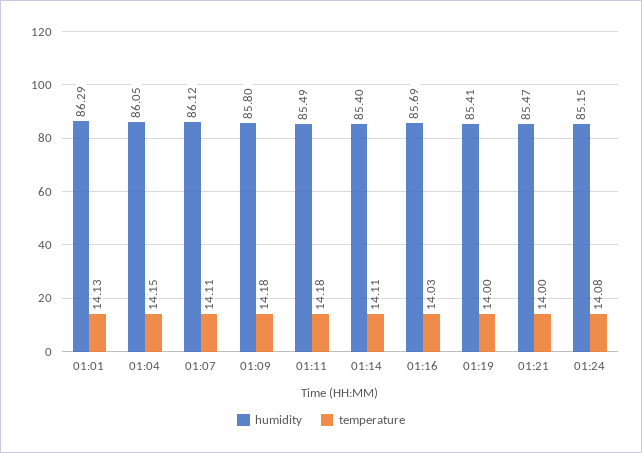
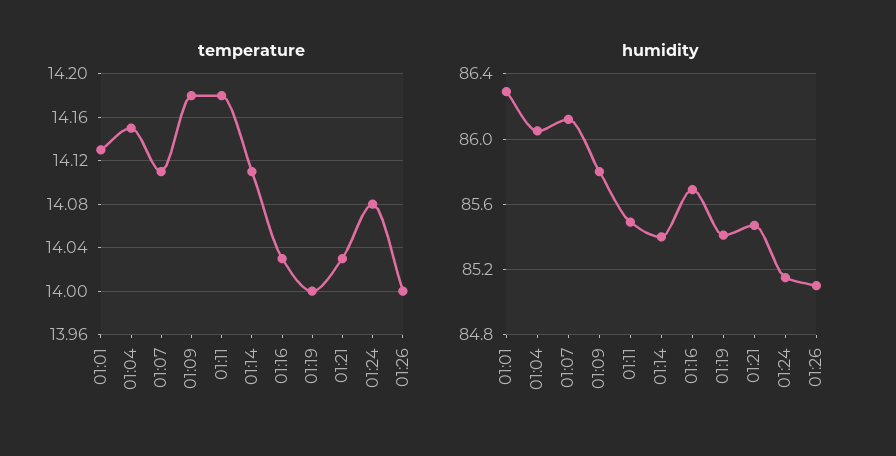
temperature, 01:21: 14 -> 14.03
temperature, 01:26: none -> 14
humidity, 01:26: none -> 85.1

